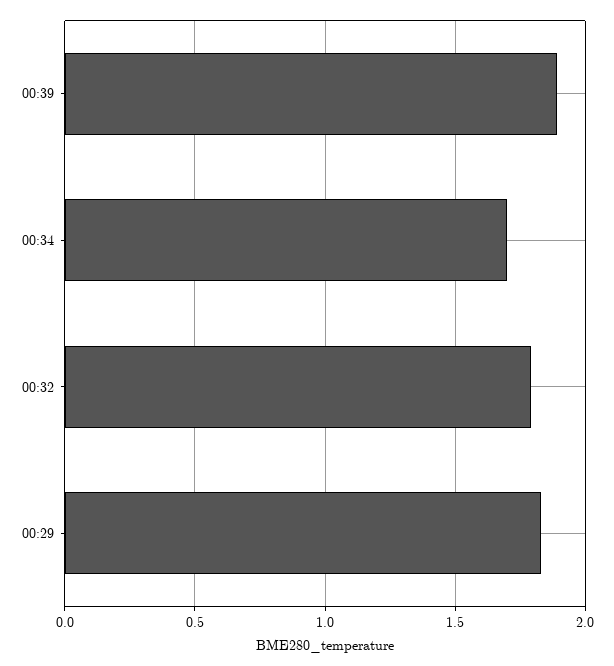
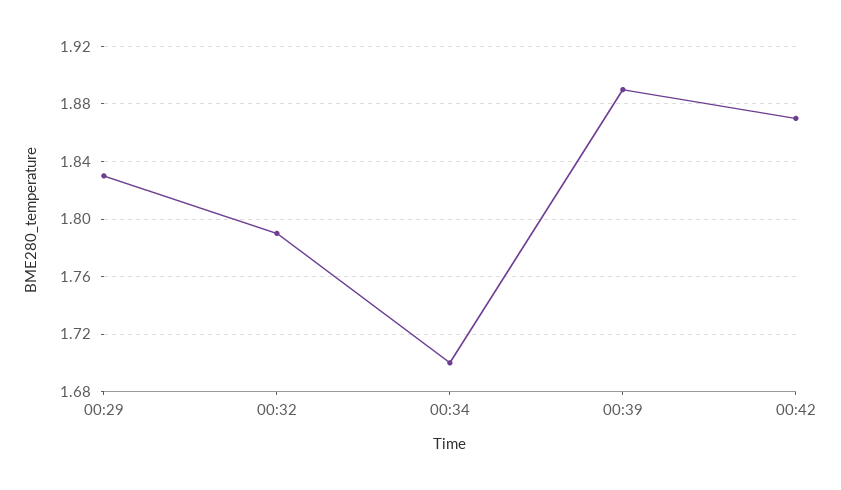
00:42: none -> 1.87

